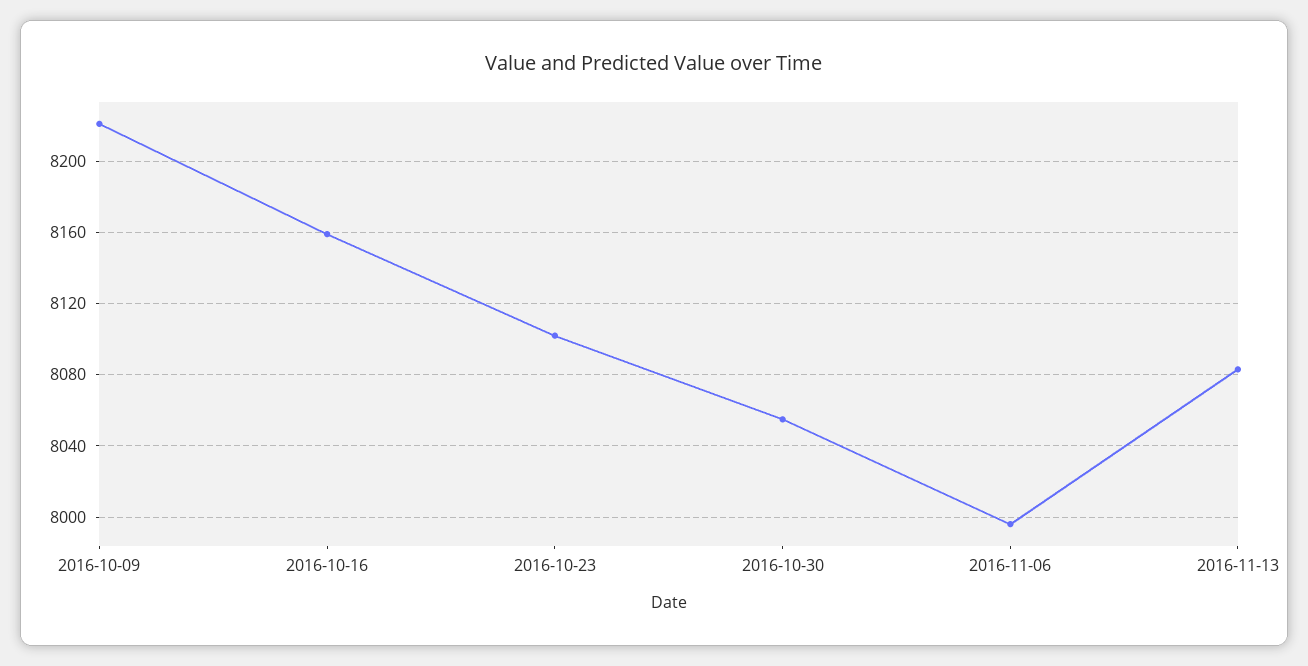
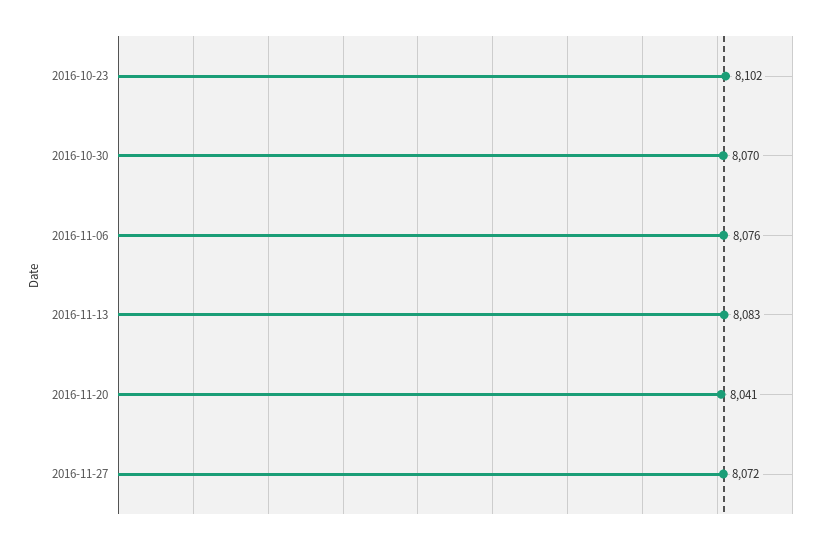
2016-10-09: 8220 -> none
2016-10-16: 8160 -> none
2016-10-30: 8055 -> 8070
2016-11-06: 7995 -> 8076
2016-11-20: none -> 8041
2016-11-27: none -> 8072

